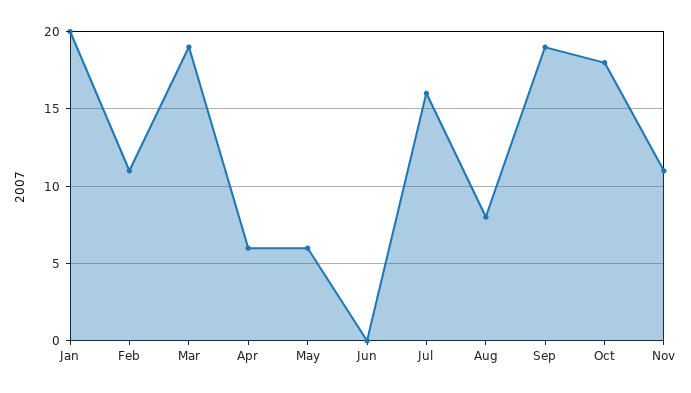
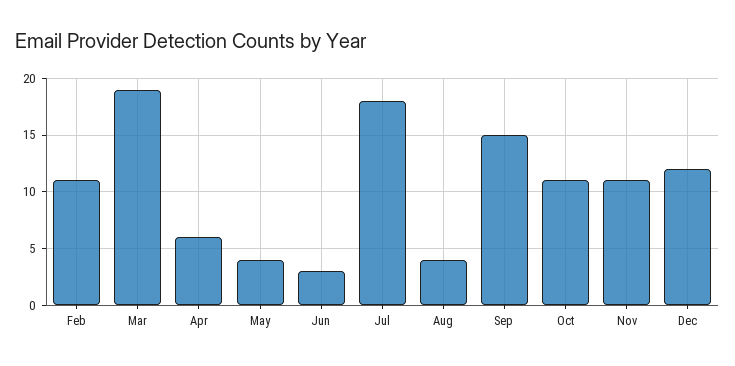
Jan: 20 -> none
May: 6 -> 4
Jun: 0 -> 3
Jul: 16 -> 18
Aug: 8 -> 4
Sep: 19 -> 15
Oct: 18 -> 11
Dec: none -> 12

